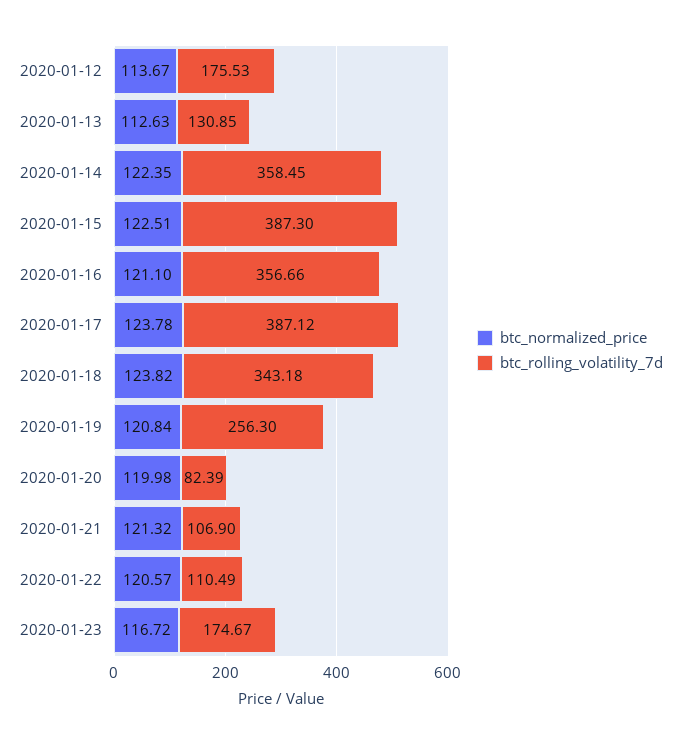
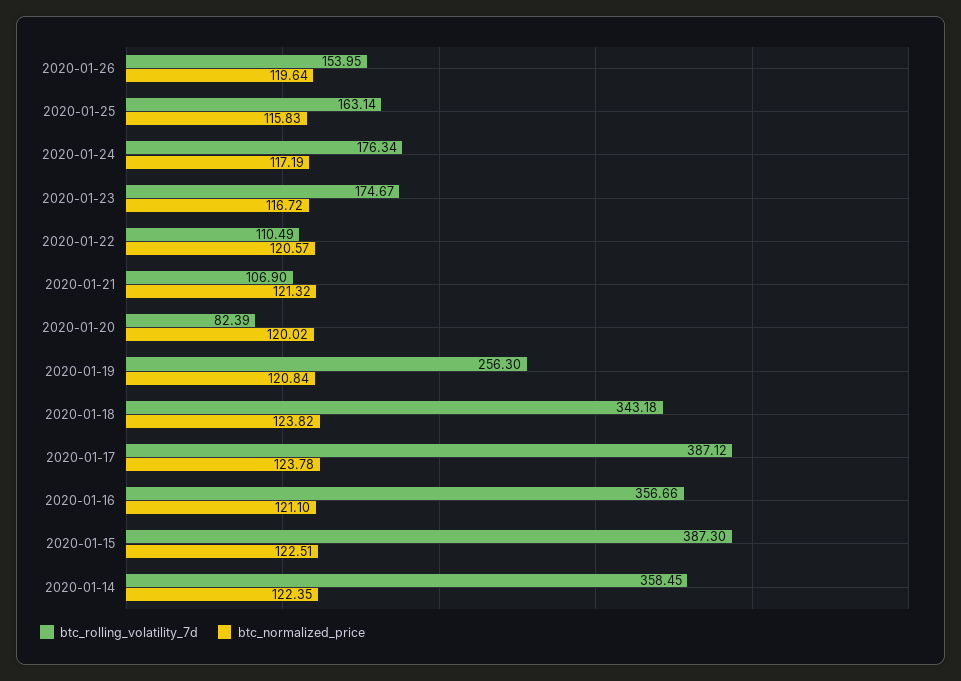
btc_normalized_price, 2020-01-12: 113.67 -> none
btc_rolling_volatility_7d, 2020-01-12: 175.53 -> none
btc_normalized_price, 2020-01-13: 112.63 -> none
btc_rolling_volatility_7d, 2020-01-13: 130.85 -> none
btc_normalized_price, 2020-01-20: 119.98 -> 120.02
btc_rolling_volatility_7d, 2020-01-26: none -> 153.95
btc_normalized_price, 2020-01-26: none -> 119.64
btc_rolling_volatility_7d, 2020-01-25: none -> 163.14
btc_normalized_price, 2020-01-25: none -> 115.83
btc_rolling_volatility_7d, 2020-01-24: none -> 176.34
btc_normalized_price, 2020-01-24: none -> 117.19

